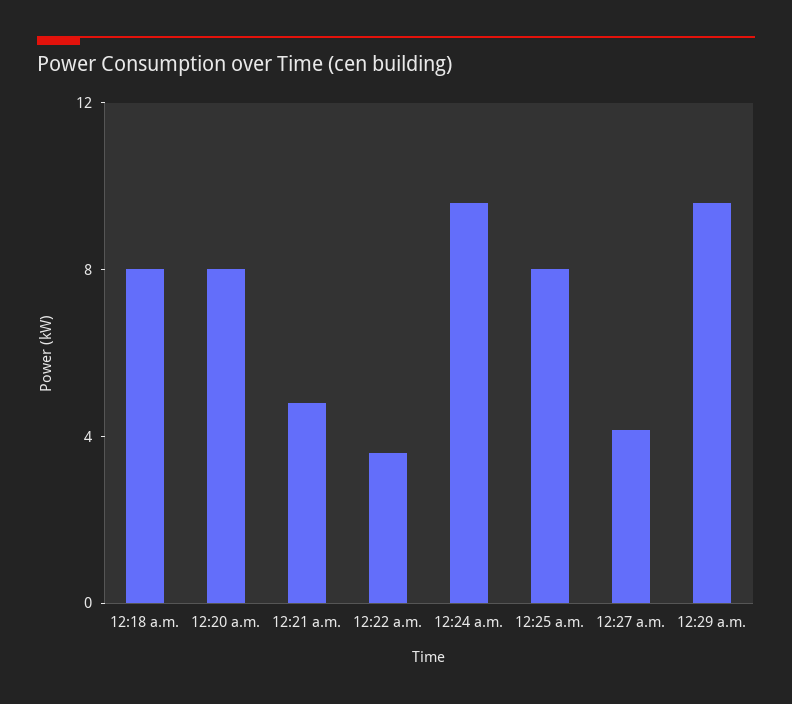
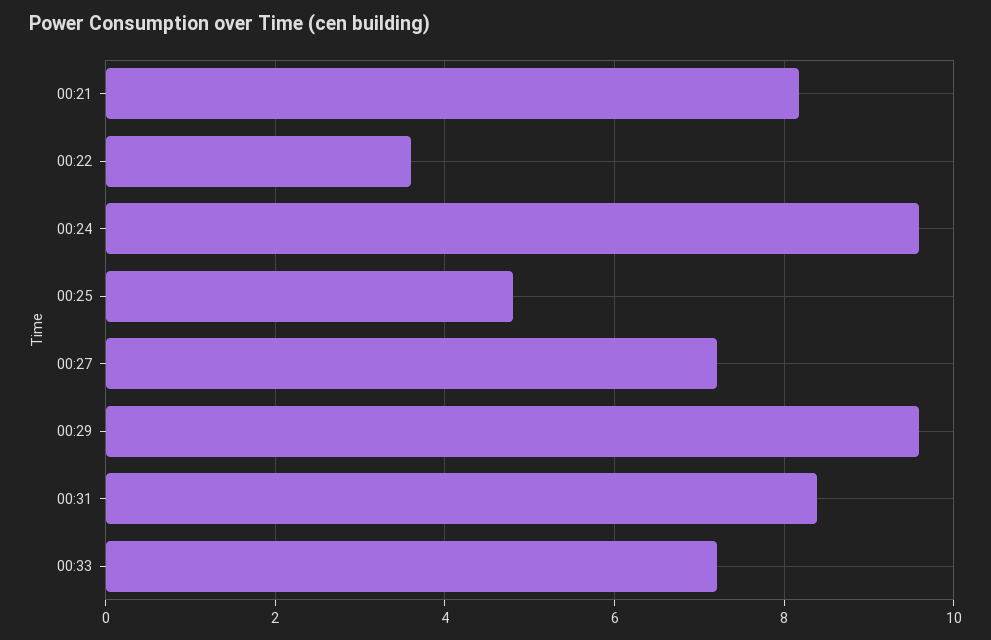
12:18 a.m.: 8 -> none
12:20 a.m.: 8 -> none
12:21 a.m.: 5 -> 8.2
12:25 a.m.: 8 -> 4.8
12:27 a.m.: 4 -> 7.2
00:31: none -> 8.4
00:33: none -> 7.2

